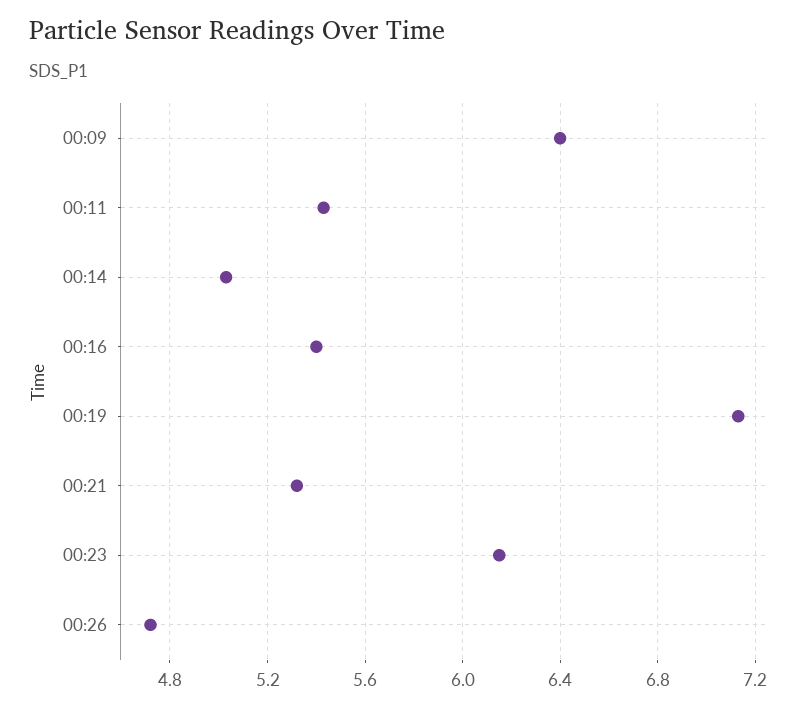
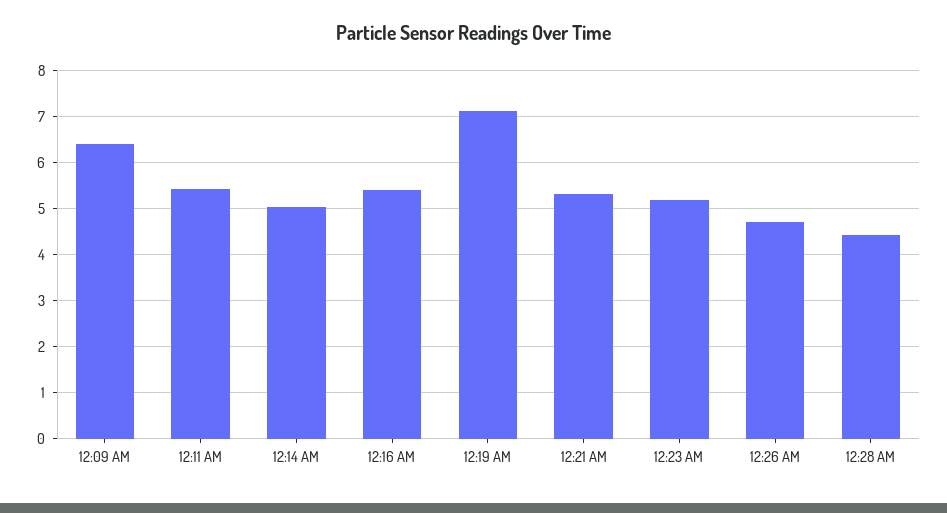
00:23: 6.15 -> 5.2
12:28 AM: none -> 4.4

